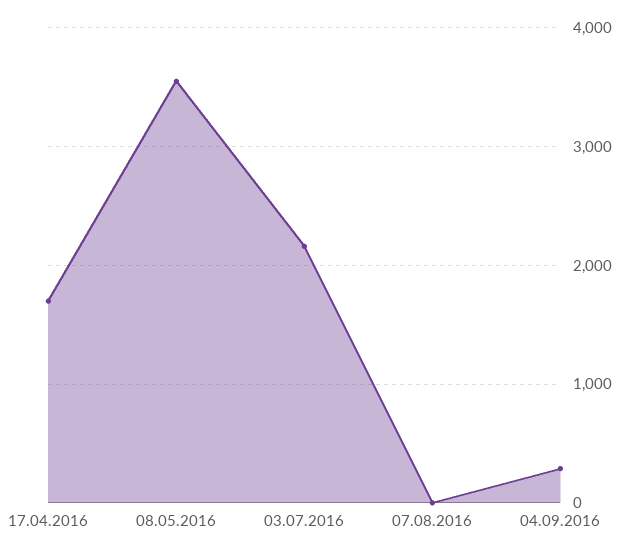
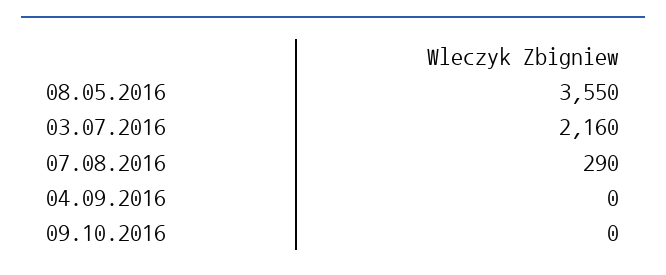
17.04.2016: 1700 -> none
07.08.2016: 0 -> 290
04.09.2016: 300 -> 0
09.10.2016: none -> 0

